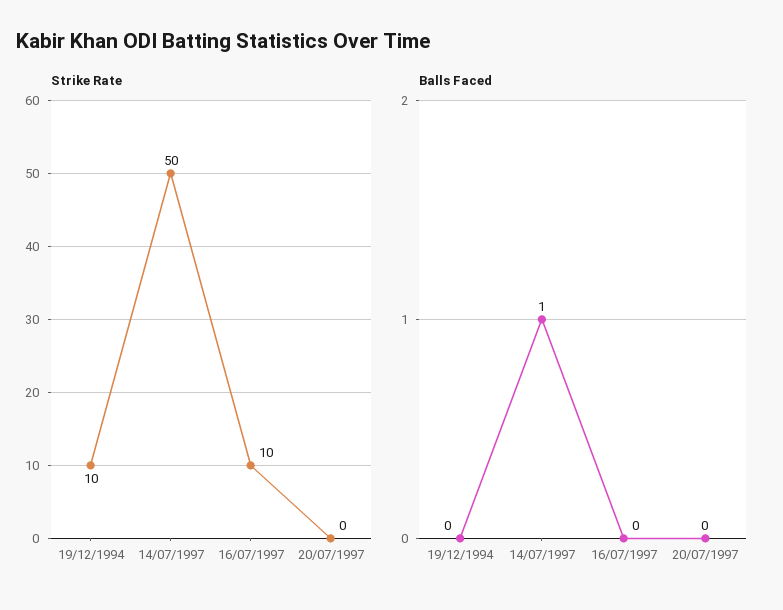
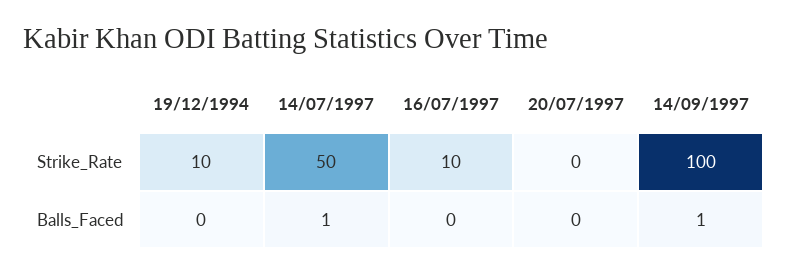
Strike Rate, 14/09/1997: none -> 100
Balls Faced, 14/09/1997: none -> 1

